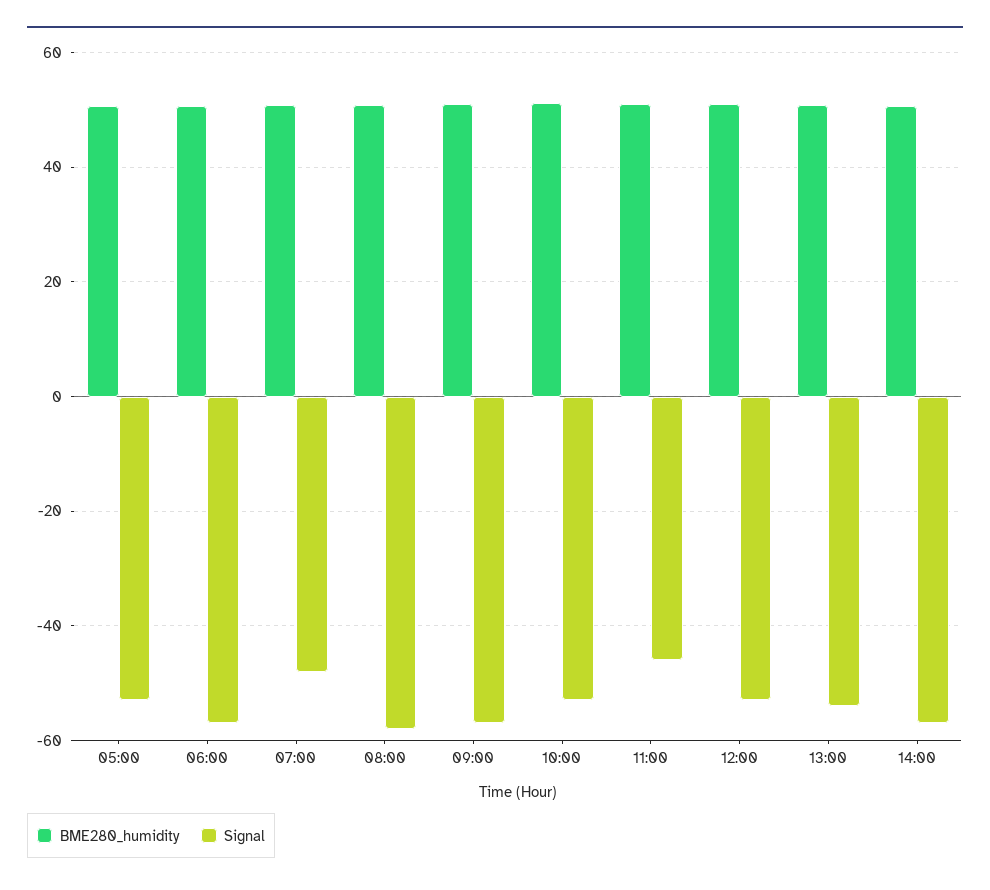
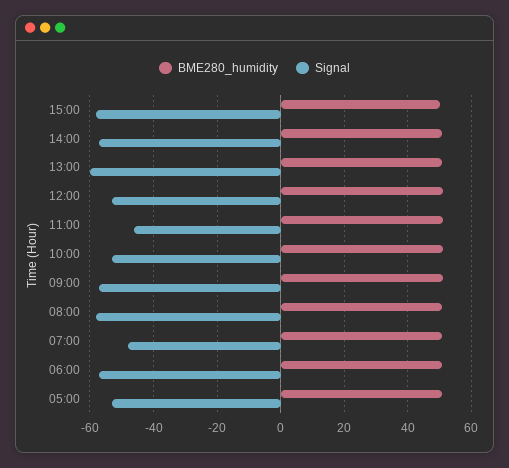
Signal, 13:00: -54 -> -60
BME280_humidity, 15:00: none -> 50
Signal, 15:00: none -> -58

